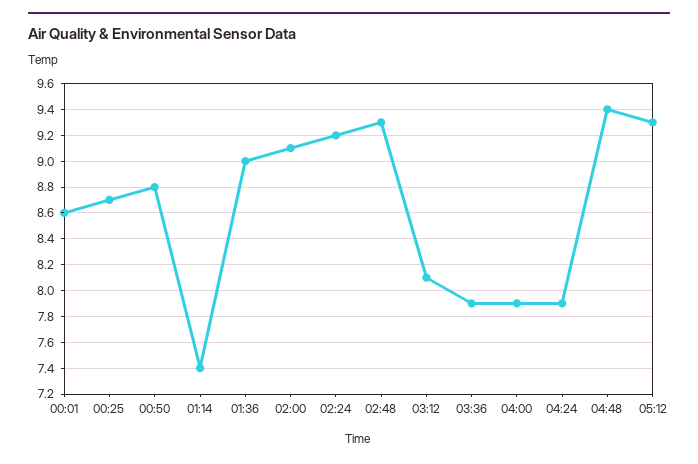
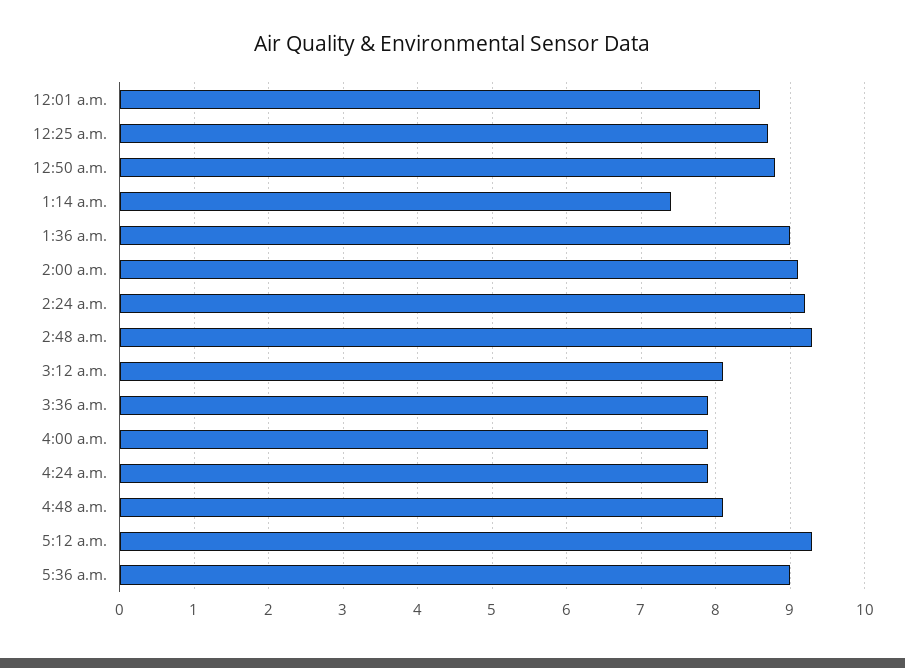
04:48: 9.4 -> 8.1
5:36 a.m.: none -> 9

